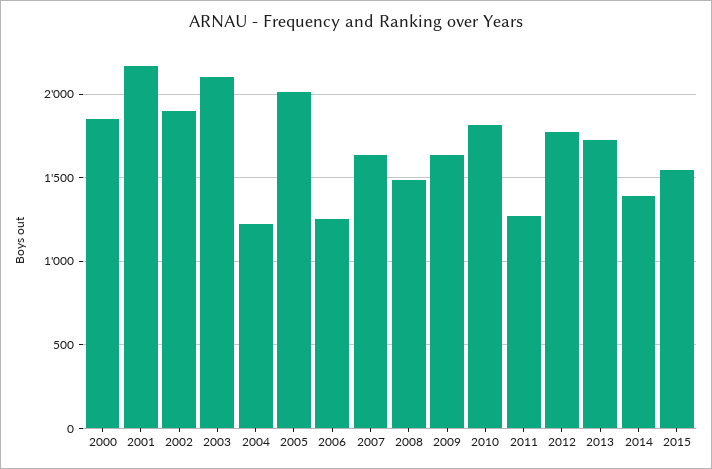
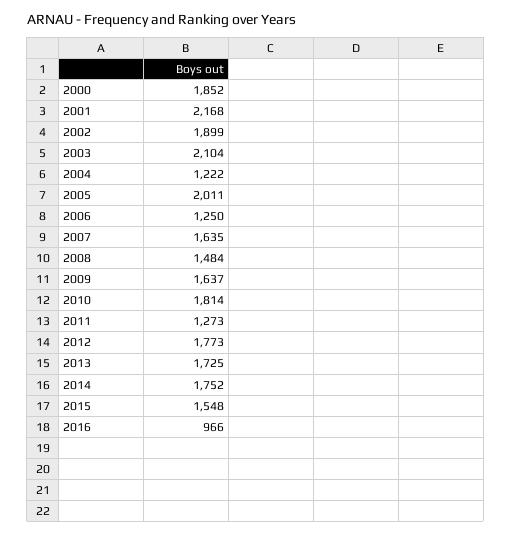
2014: 1400 -> 1752
2016: none -> 966

